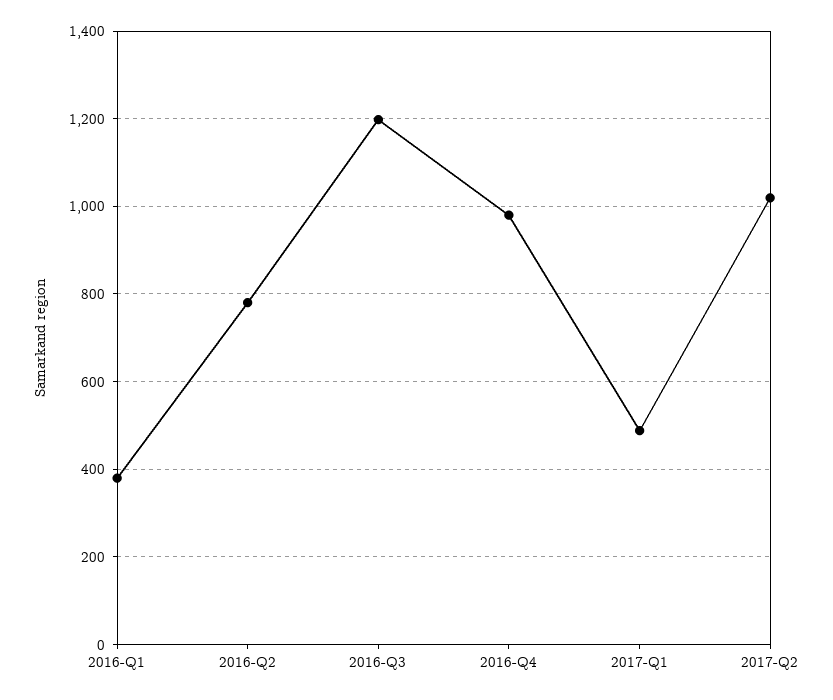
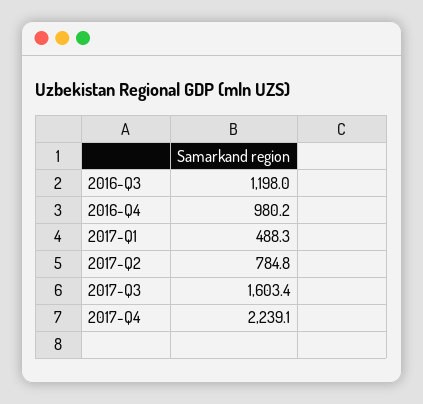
2016-Q1: 380 -> none
2016-Q2: 780 -> none
2017-Q2: 1020 -> 784.8
2017-Q3: none -> 1603.4
2017-Q4: none -> 2239.1

